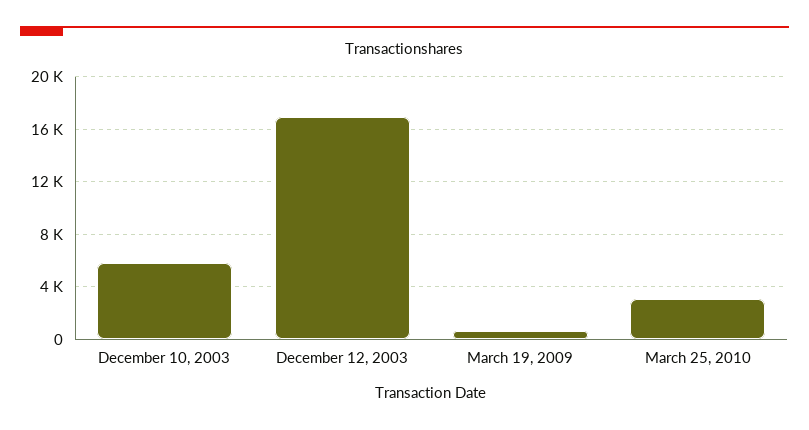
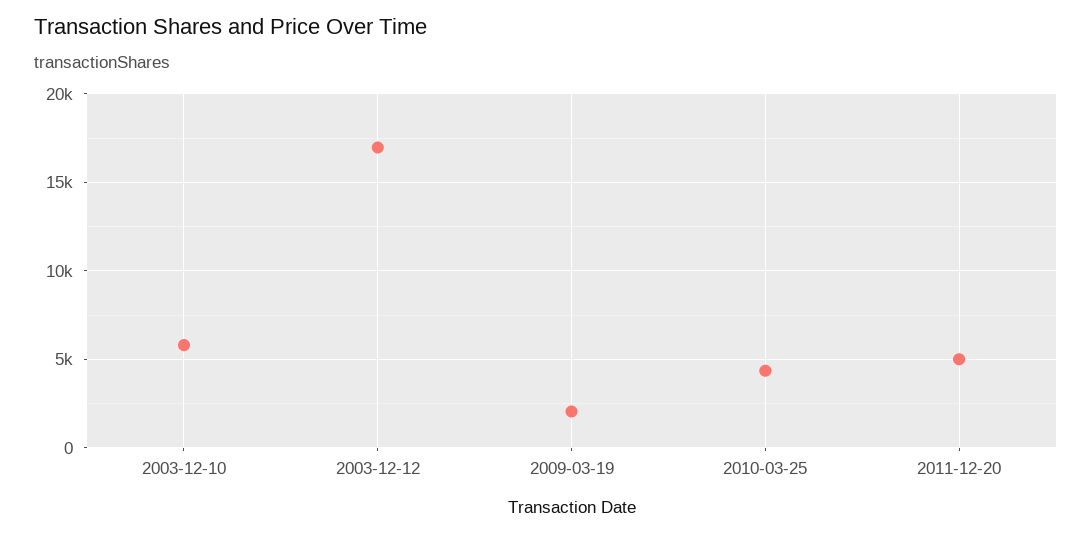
March 19, 2009: 500 -> 2000
March 25, 2010: 3000 -> 4500
2011-12-20: none -> 5000

